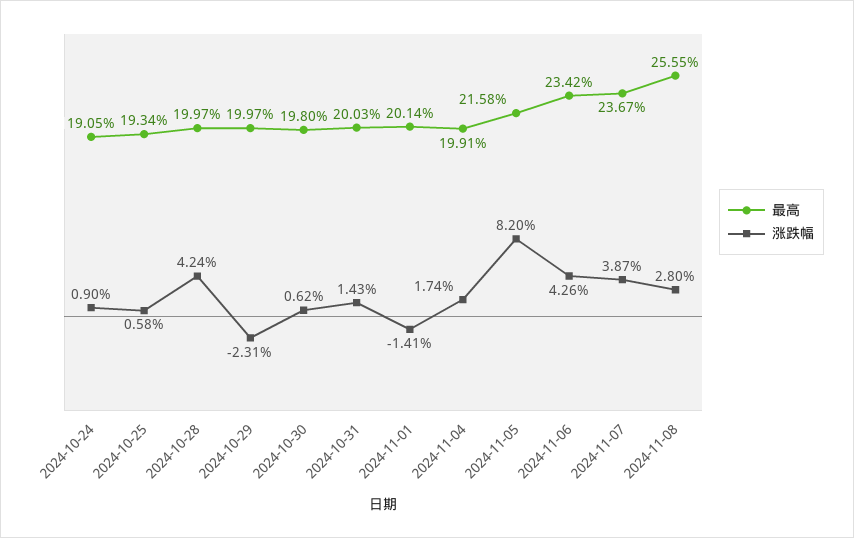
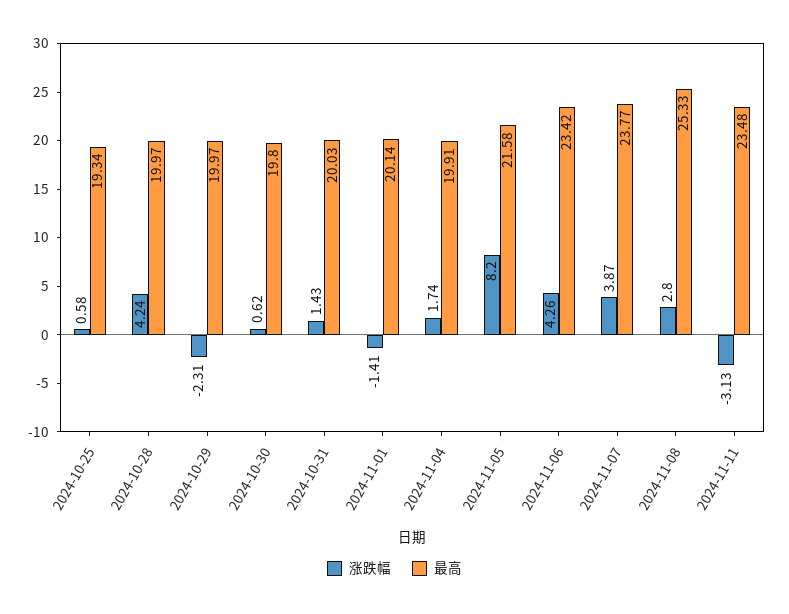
最高, 2024-10-24: 19.05 -> none
涨跌幅, 2024-10-24: 0.9 -> none
最高, 2024-11-07: 23.67 -> 23.77
最高, 2024-11-08: 25.55 -> 25.33
涨跌幅, 2024-11-11: none -> -3.13
最高, 2024-11-11: none -> 23.48

